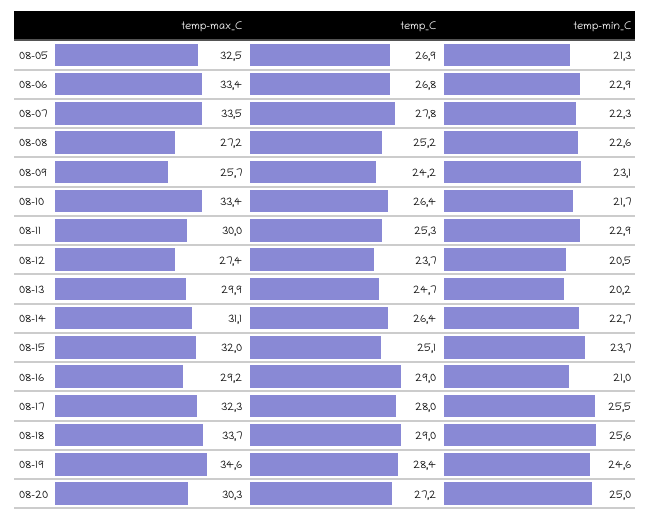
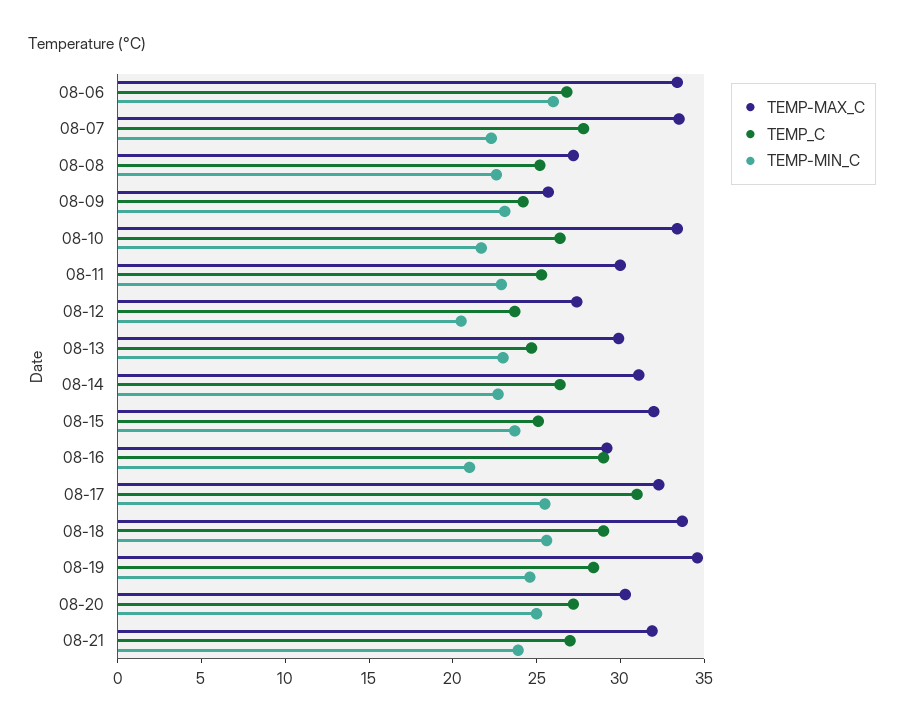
temp-max_C, 08-05: 32.5 -> none
temp_C, 08-05: 26.9 -> none
temp-min_C, 08-05: 21.3 -> none
temp-min_C, 08-06: 22.9 -> 26
temp-min_C, 08-13: 20.2 -> 23
temp_C, 08-17: 28 -> 31
temp-max_C, 08-21: none -> 32
temp_C, 08-21: none -> 27
temp-min_C, 08-21: none -> 24

